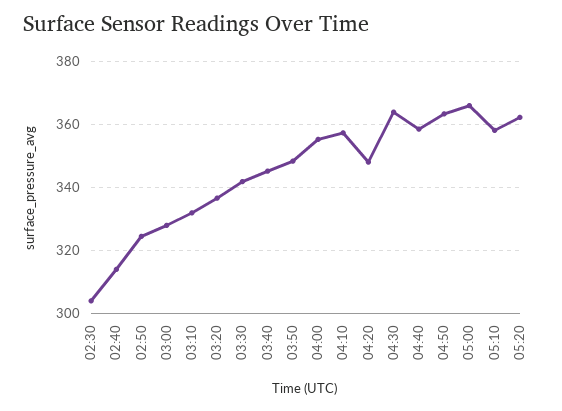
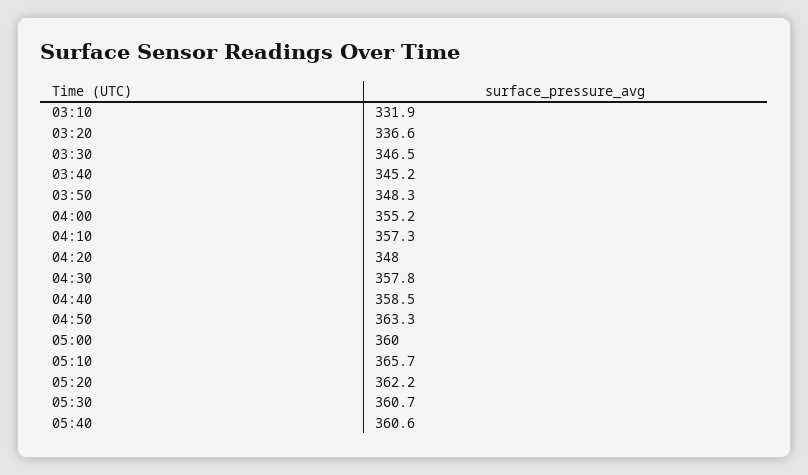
02:30: 304 -> none
02:40: 314 -> none
02:50: 324 -> none
03:00: 328 -> none
03:30: 342 -> 346.5
04:30: 364 -> 357.8
05:00: 366 -> 360
05:10: 358 -> 365.7
05:30: none -> 360.7
05:40: none -> 360.6

